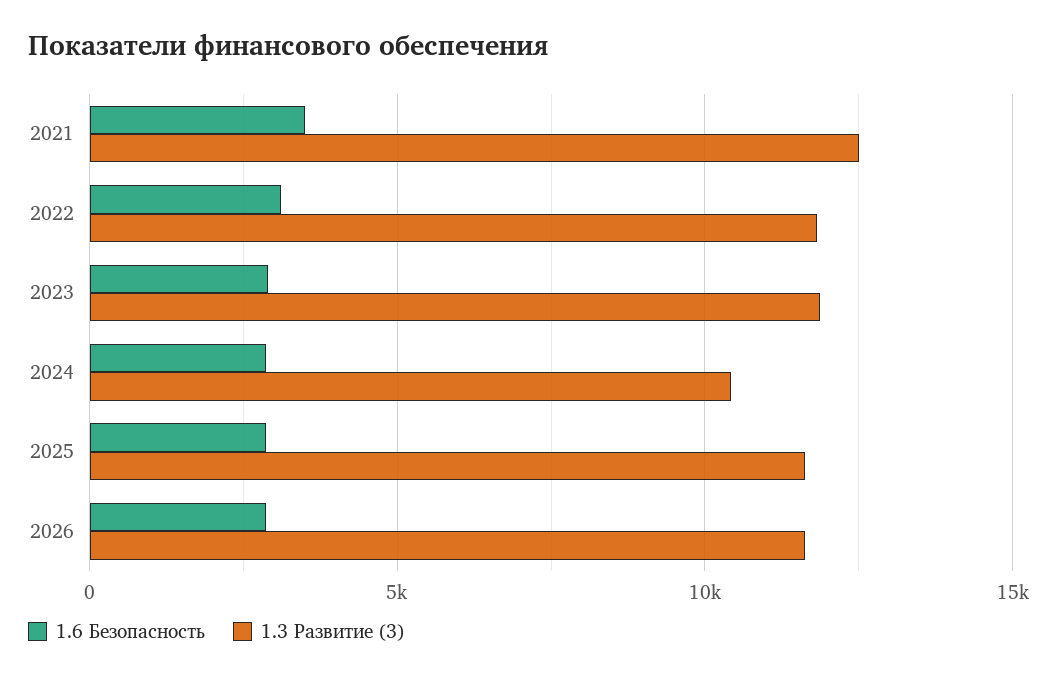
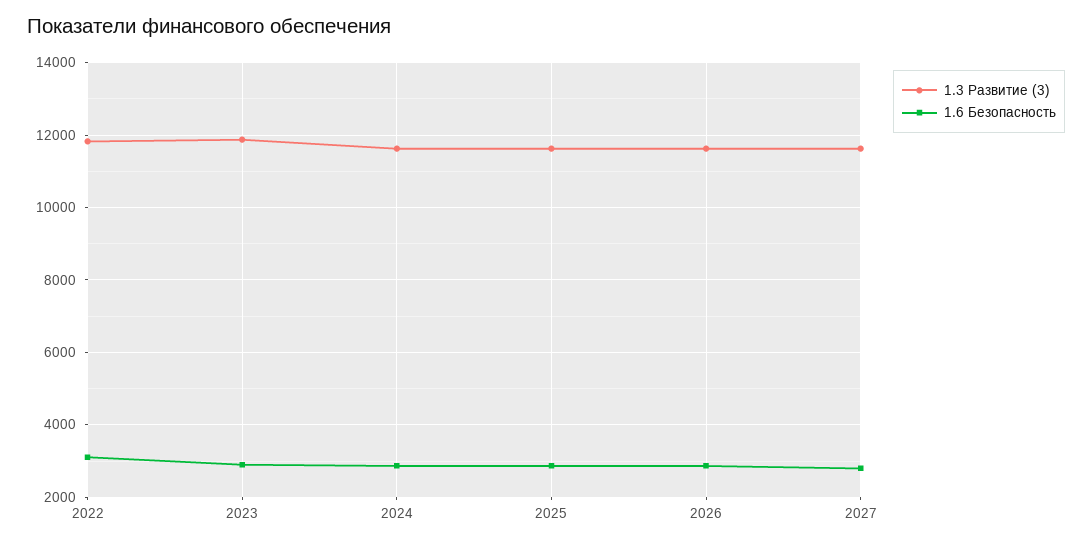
1.6 Безопасность, 2021: 3500 -> none
1.3 Развитие (3), 2021: 12500 -> none
1.3 Развитие (3), 2024: 10500 -> 11600
1.3 Развитие (3), 2027: none -> 11600
1.6 Безопасность, 2027: none -> 2800

